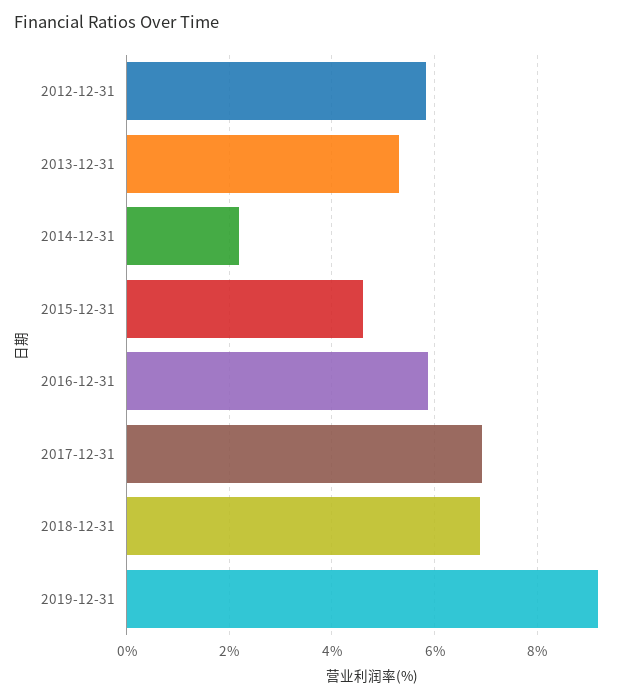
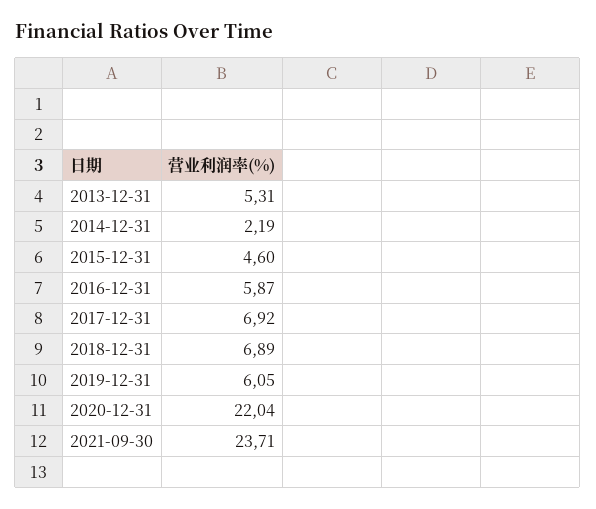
2012-12-31: 5.8 -> none
2019-12-31: 9.2 -> 6.05
2020-12-31: none -> 22.04
2021-09-30: none -> 23.71

